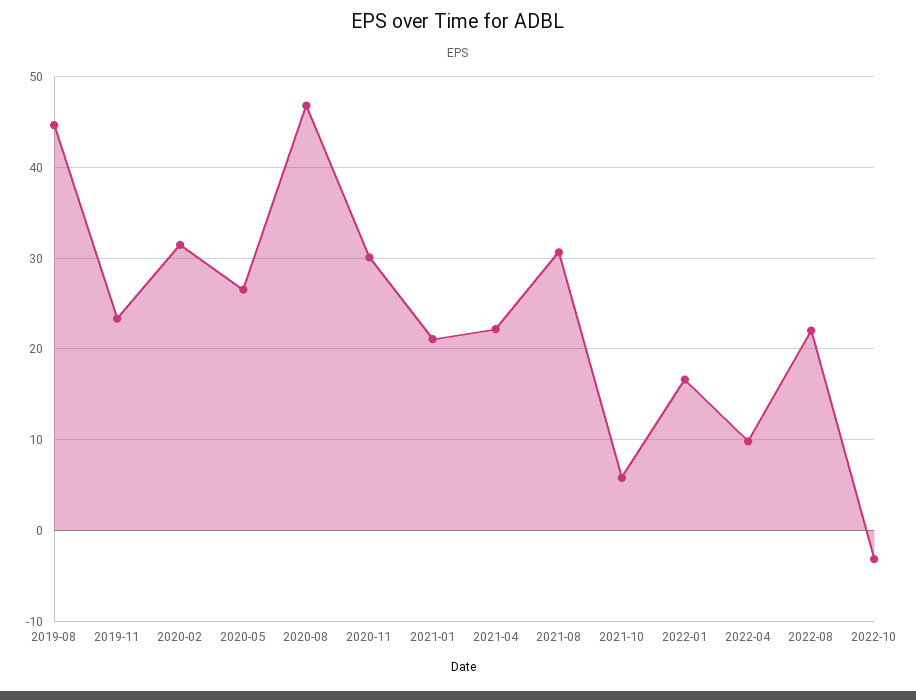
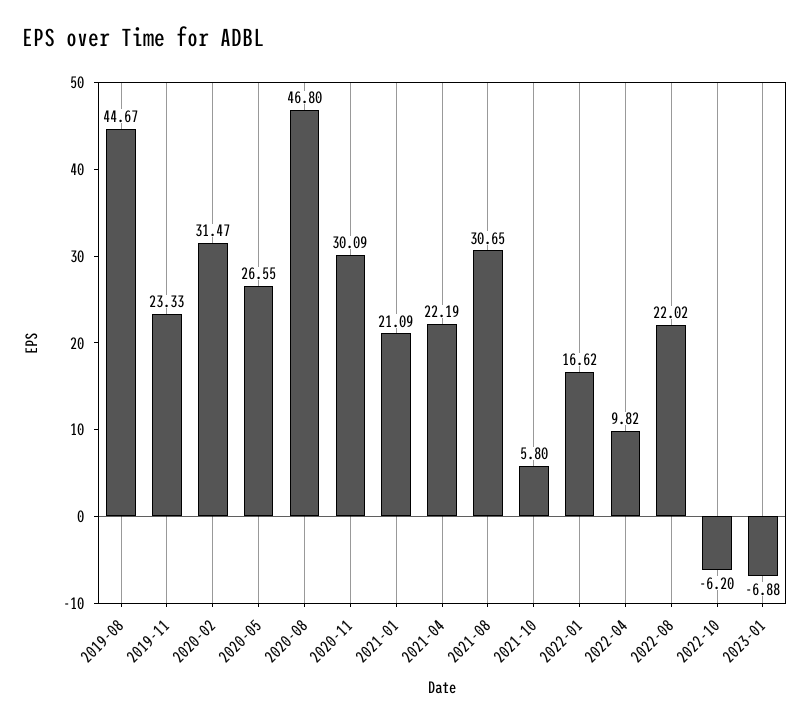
2022-10: -3 -> -6.2
2023-01: none -> -6.88

